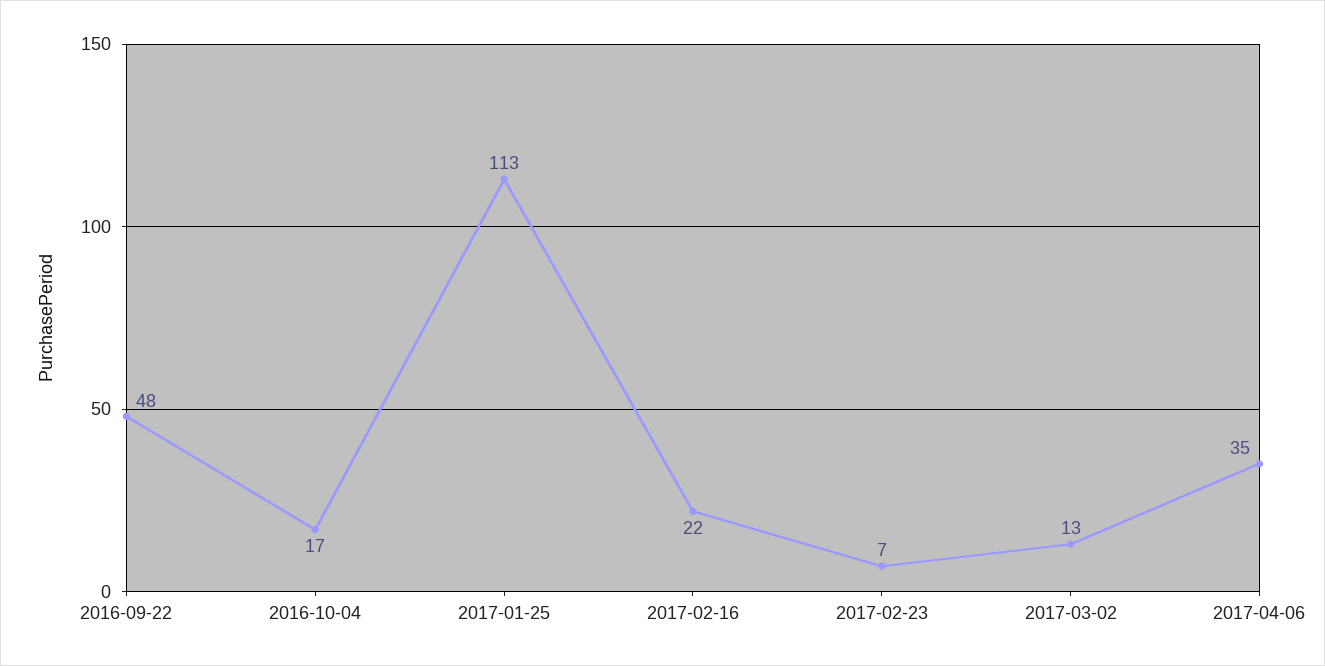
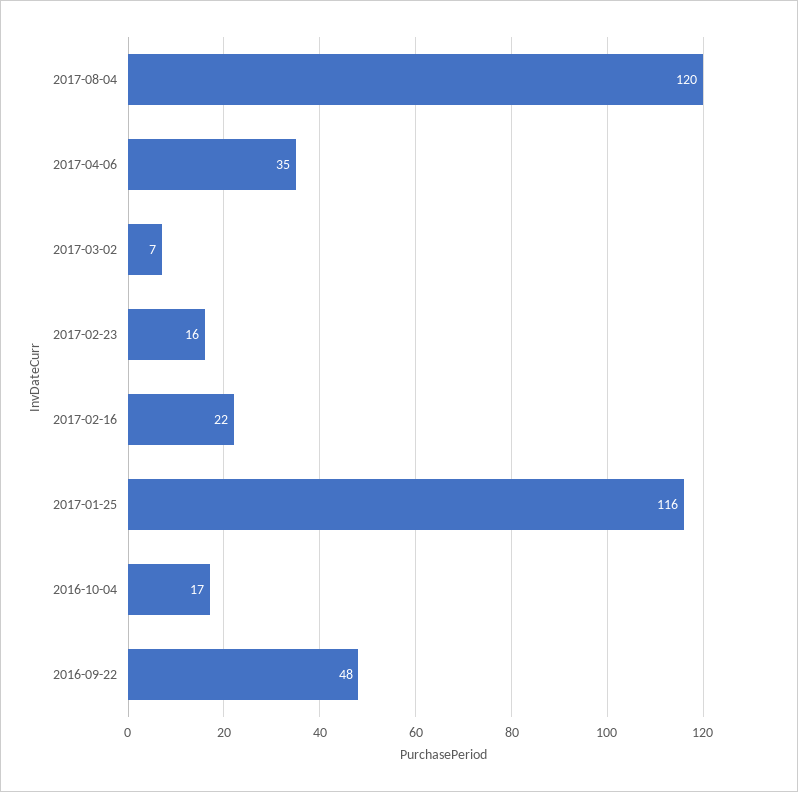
2017-01-25: 113 -> 116
2017-02-23: 7 -> 16
2017-03-02: 13 -> 7
2017-08-04: none -> 120

